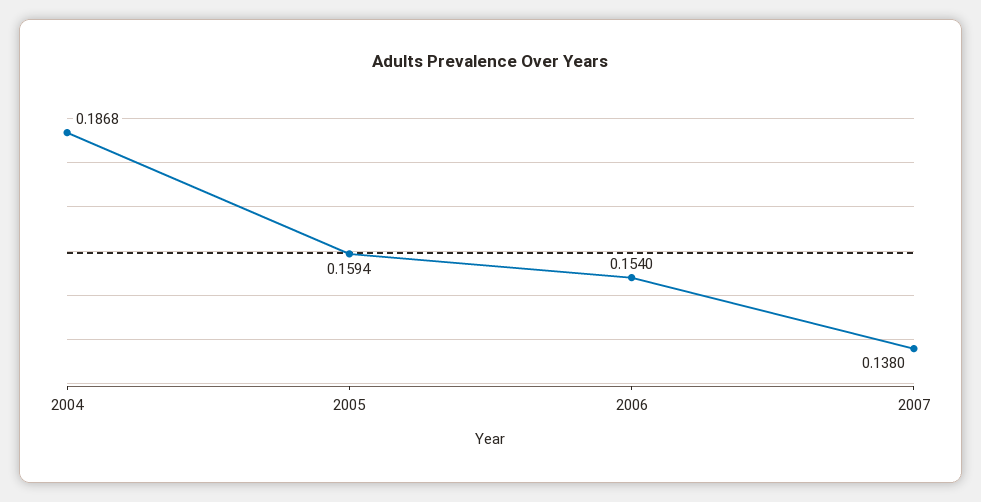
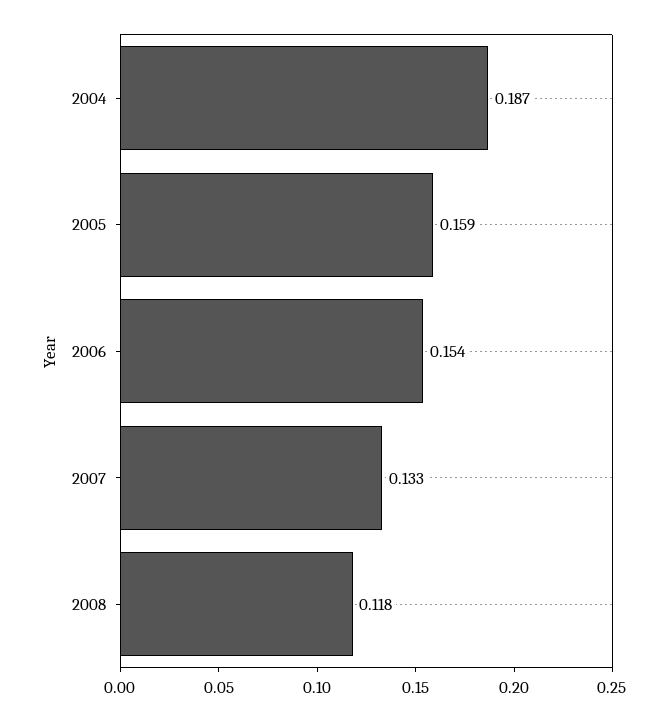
2007: 0.138 -> 0.133
2008: none -> 0.118

